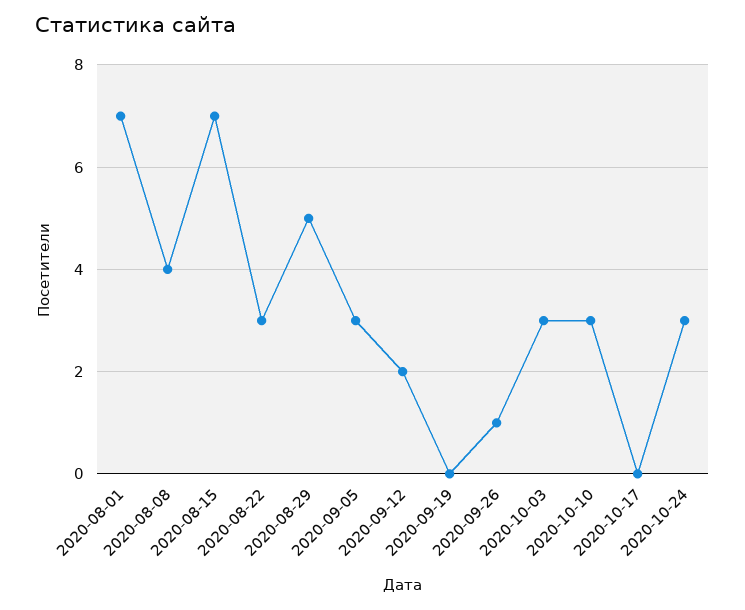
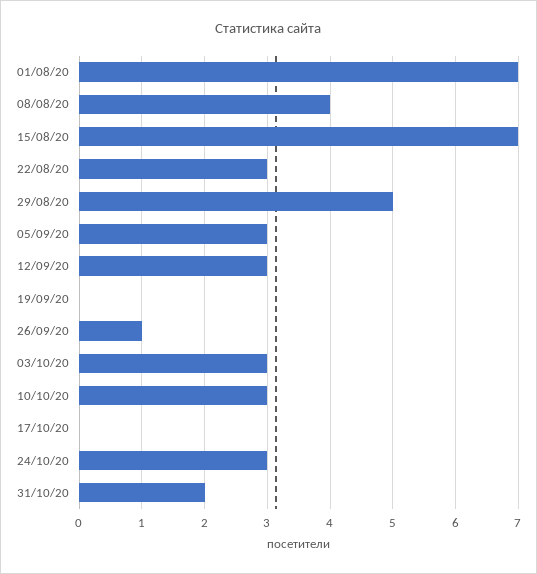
2020-09-12: 2 -> 3
31/10/20: none -> 2

